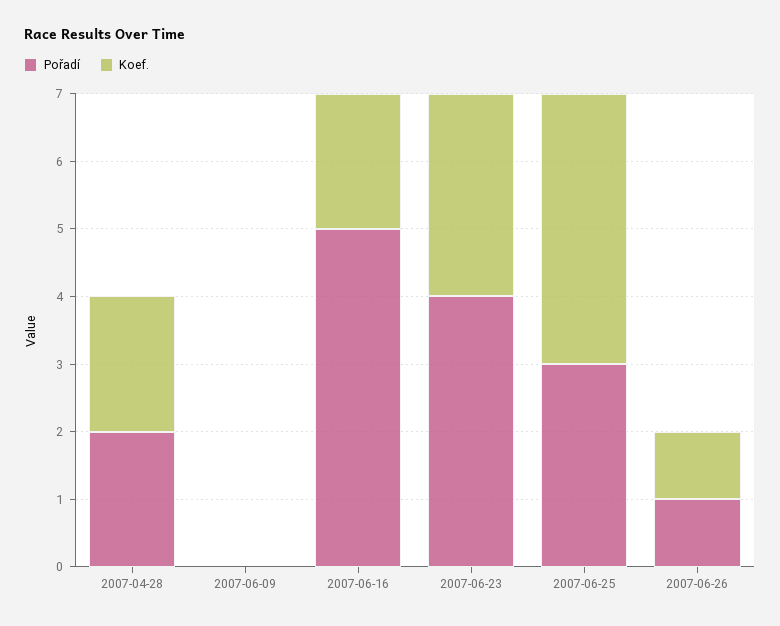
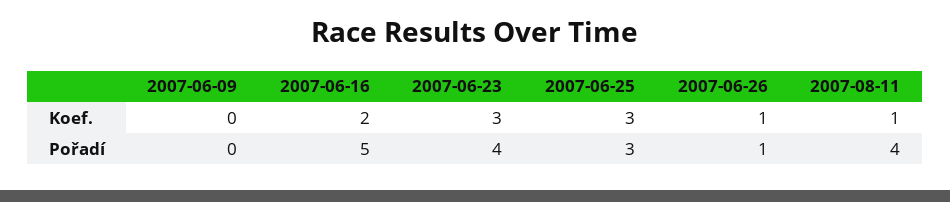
Pořadí, 2007-04-28: 2 -> none
Koef., 2007-04-28: 2 -> none
Koef., 2007-06-25: 4 -> 3
Koef., 2007-08-11: none -> 1
Pořadí, 2007-08-11: none -> 4

